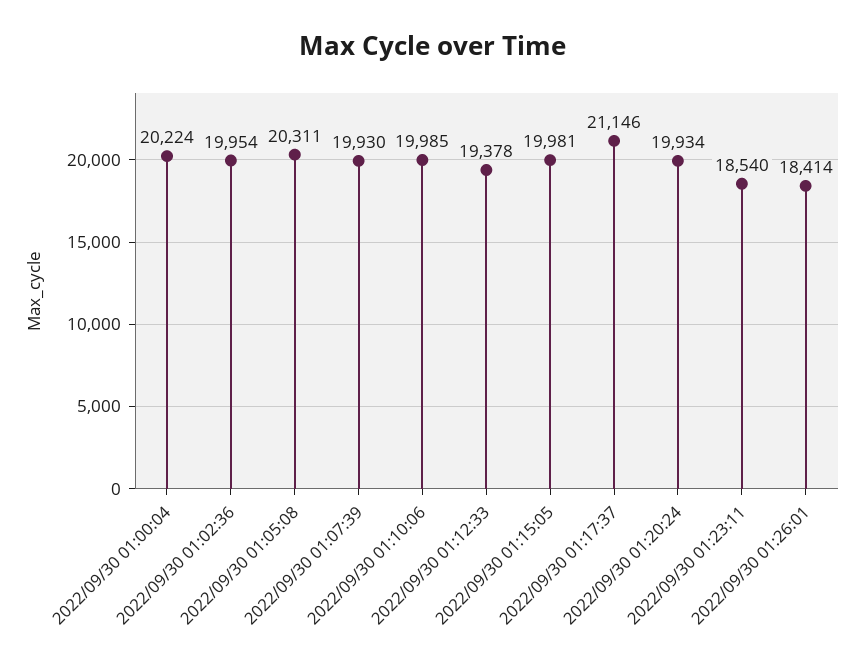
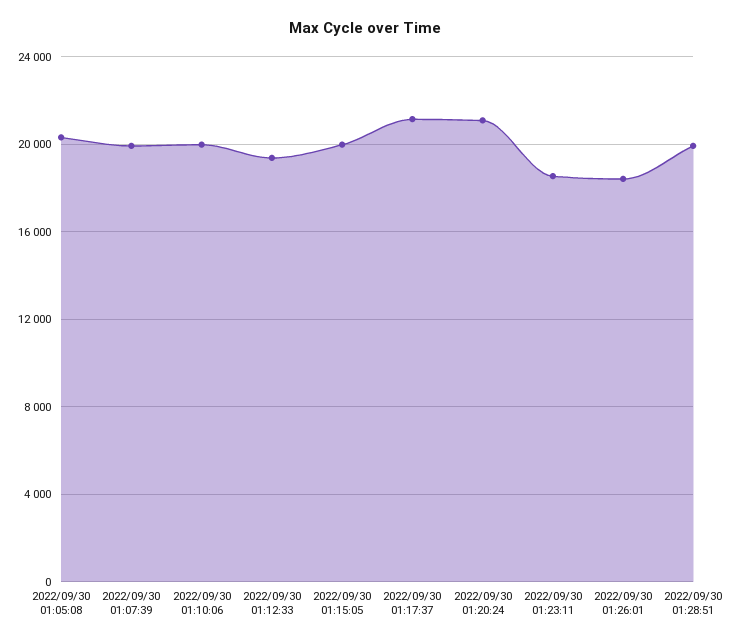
2022/09/30 01:00:04: 20224 -> none
2022/09/30 01:02:36: 19954 -> none
2022/09/30 01:20:24: 19934 -> 21000
2022/09/30 01:28:51: none -> 20000

